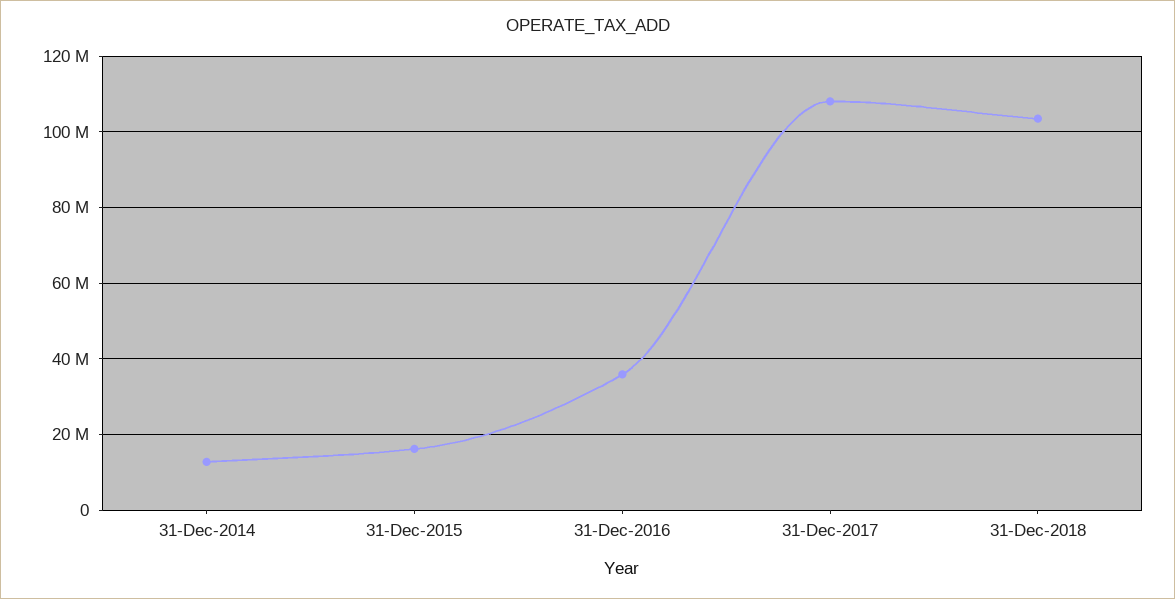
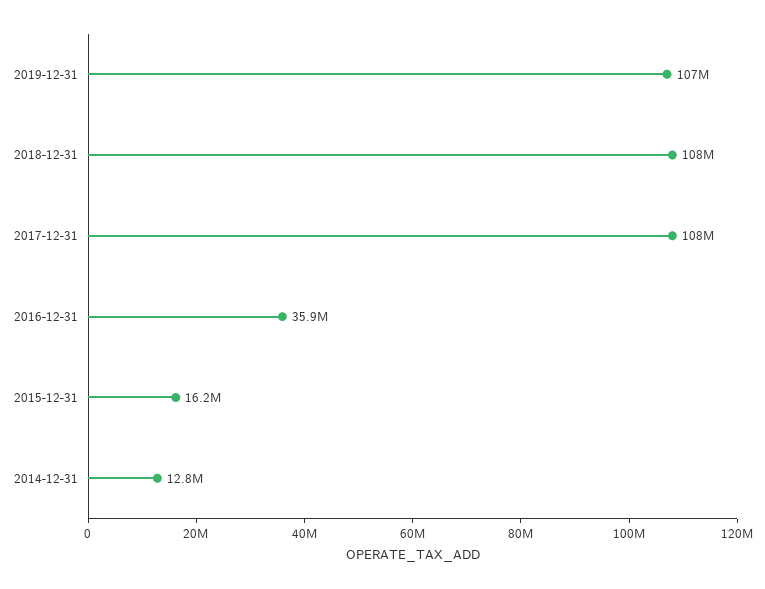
31-Dec-2018: 104000000 -> 108000000
2019-12-31: none -> 107000000

